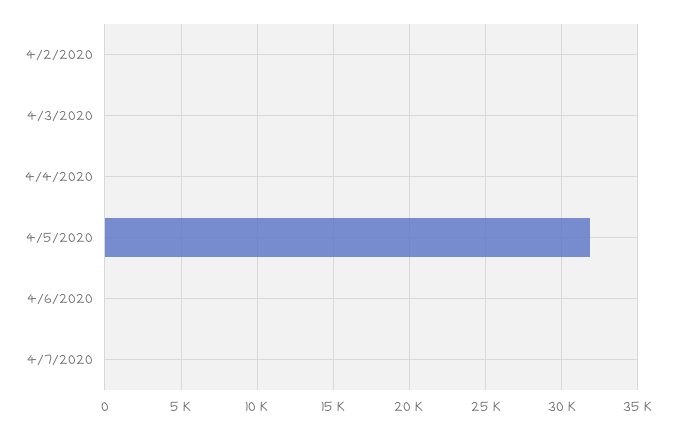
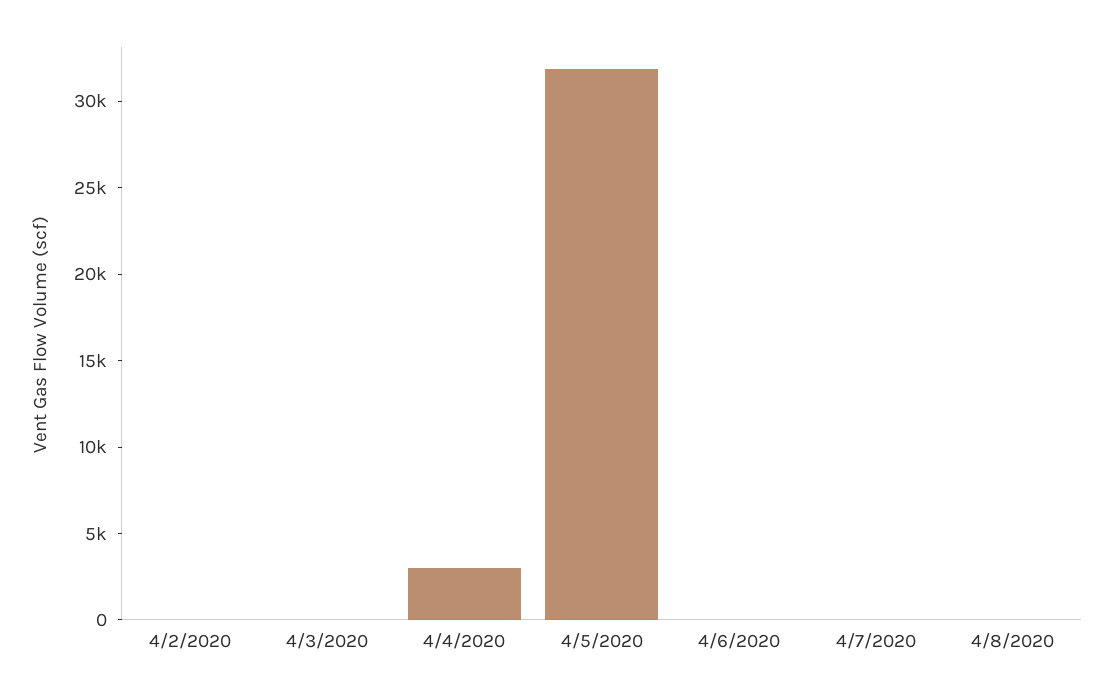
4/4/2020: 0 -> 3000
4/8/2020: none -> 0

